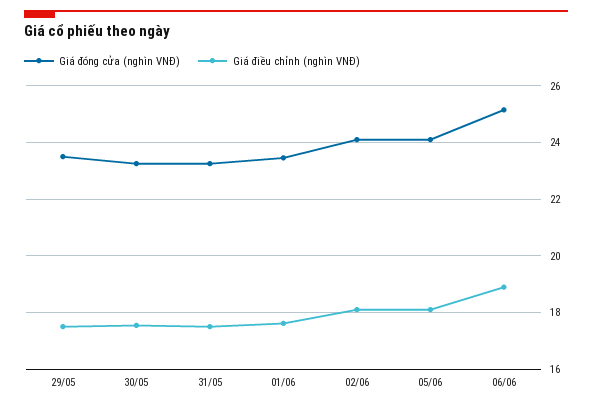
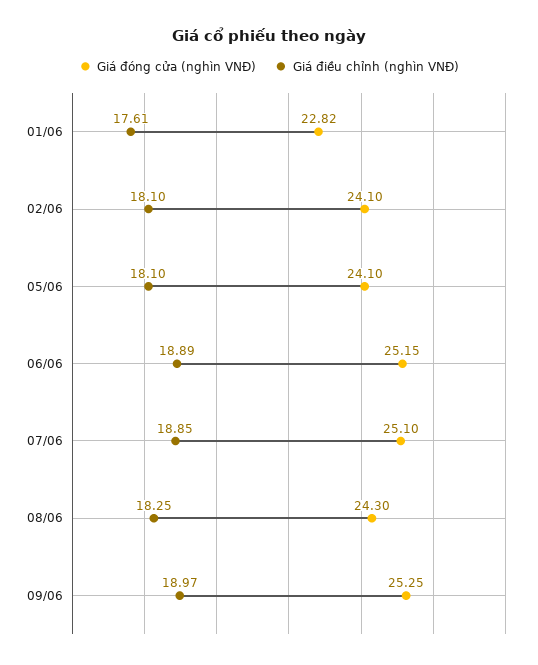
Giá đóng cửa (nghìn VNĐ), 29/05: 23.5 -> none
Giá điều chỉnh (nghìn VNĐ), 29/05: 17.5 -> none
Giá đóng cửa (nghìn VNĐ), 30/05: 23.25 -> none
Giá điều chỉnh (nghìn VNĐ), 30/05: 17.5 -> none
Giá đóng cửa (nghìn VNĐ), 31/05: 23.25 -> none
Giá điều chỉnh (nghìn VNĐ), 31/05: 17.5 -> none
Giá đóng cửa (nghìn VNĐ), 01/06: 23.5 -> 22.82
Giá đóng cửa (nghìn VNĐ), 07/06: none -> 25.1
Giá điều chỉnh (nghìn VNĐ), 07/06: none -> 18.85
Giá đóng cửa (nghìn VNĐ), 08/06: none -> 24.3
Giá điều chỉnh (nghìn VNĐ), 08/06: none -> 18.25
Giá đóng cửa (nghìn VNĐ), 09/06: none -> 25.25
Giá điều chỉnh (nghìn VNĐ), 09/06: none -> 18.97

